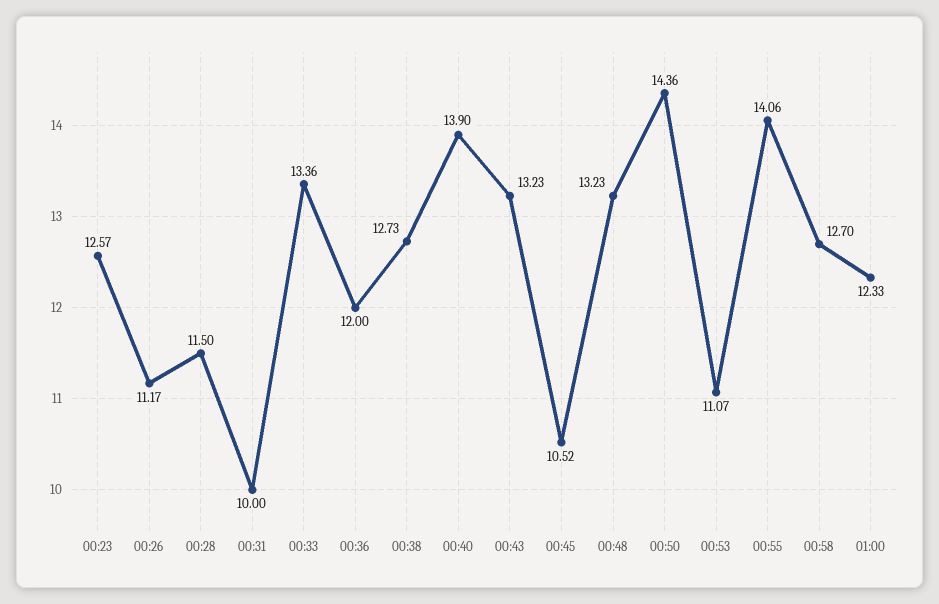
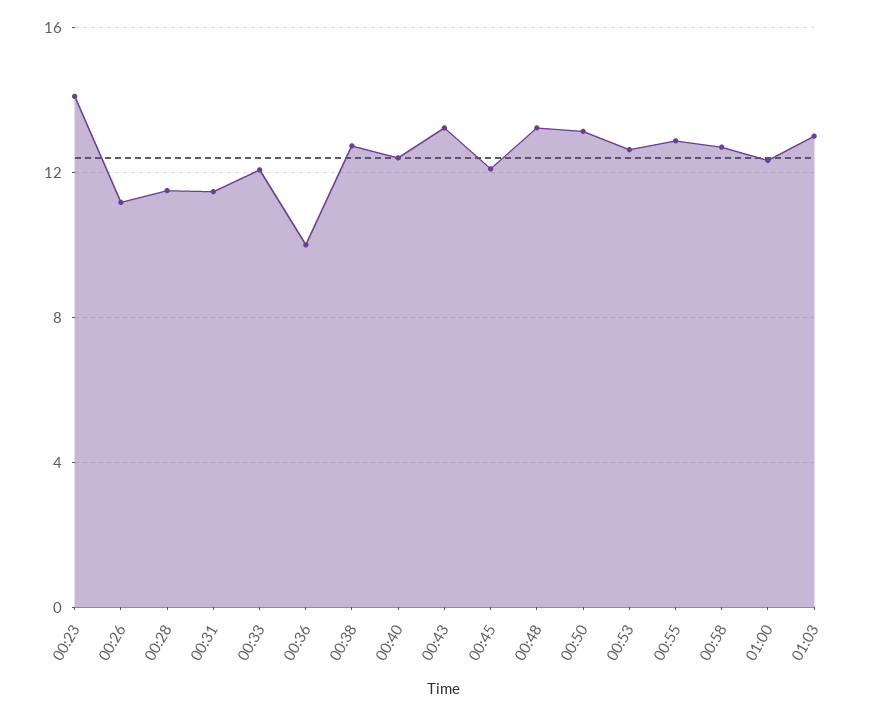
00:23: 12.57 -> 14
00:31: 10 -> 11.5
00:33: 13.36 -> 12
00:36: 12 -> 10
00:40: 13.9 -> 12.5
00:45: 10.52 -> 12
00:50: 14.36 -> 13
00:53: 11.07 -> 12.5
00:55: 14.06 -> 13
01:03: none -> 13

